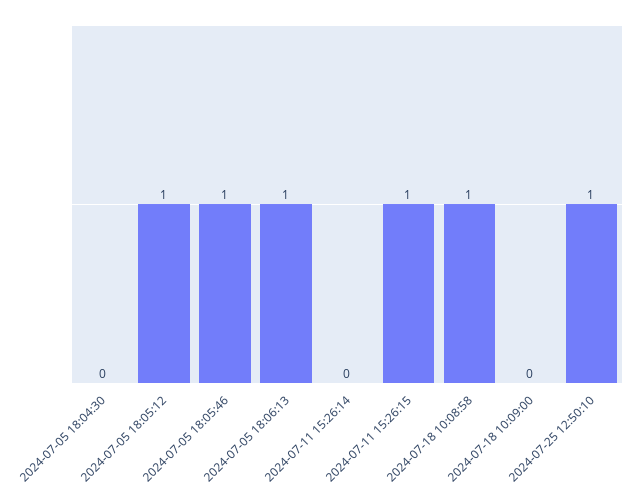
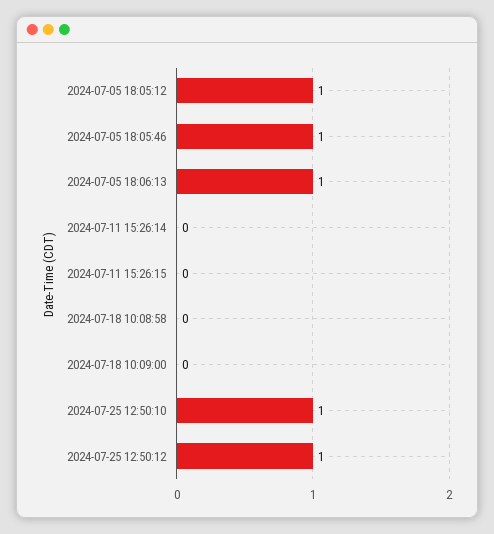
2024-07-05 18:04:30: 0 -> none
2024-07-11 15:26:15: 1 -> 0
2024-07-18 10:08:58: 1 -> 0
2024-07-25 12:50:12: none -> 1

